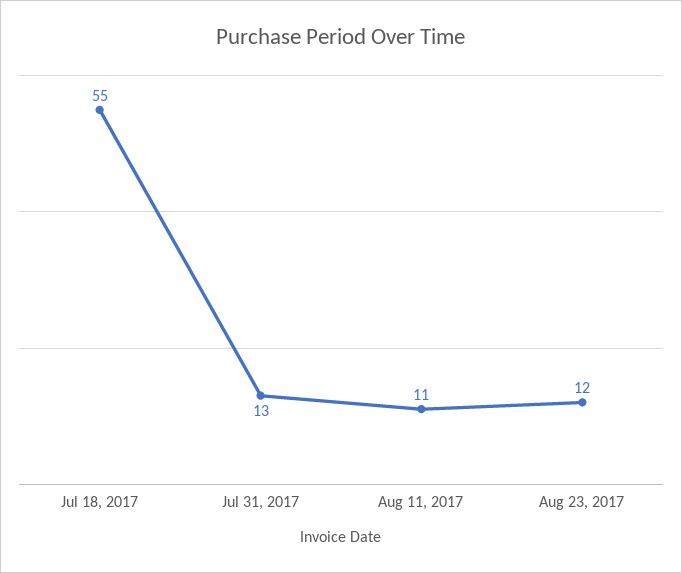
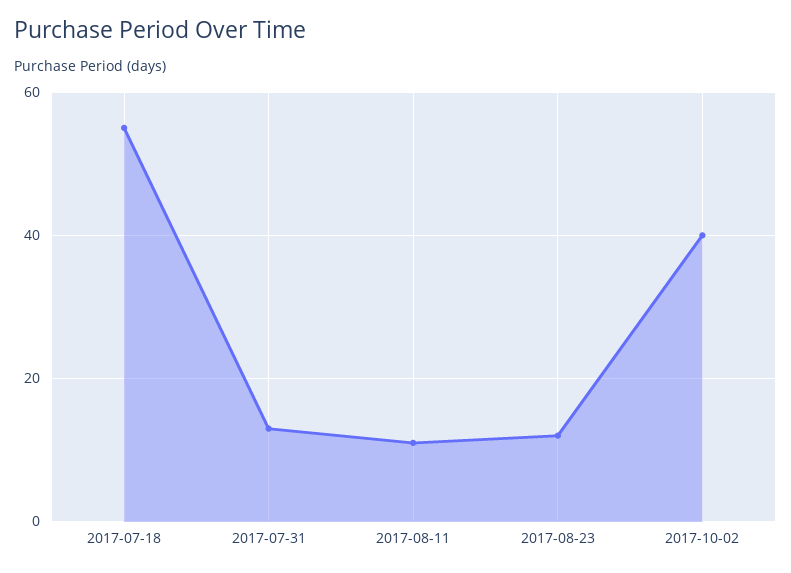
2017-10-02: none -> 40

